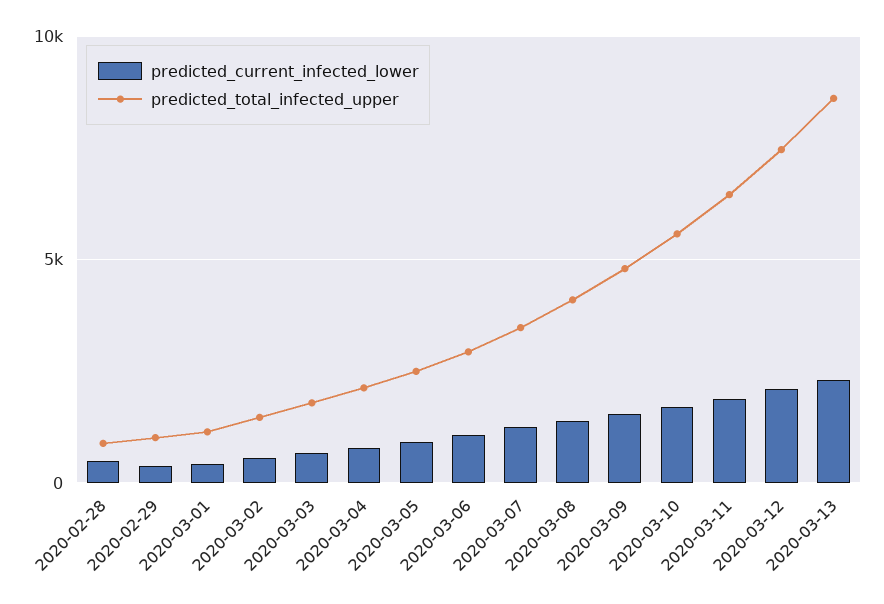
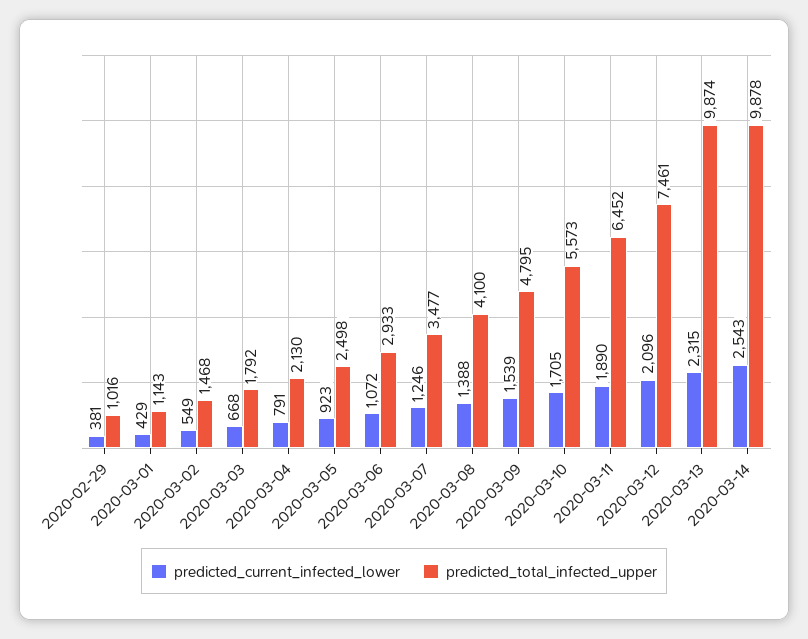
predicted_current_infected_lower, 2020-02-28: 500 -> none
predicted_total_infected_upper, 2020-02-28: 1000 -> none
predicted_total_infected_upper, 2020-03-13: 8500 -> 9874
predicted_current_infected_lower, 2020-03-14: none -> 2543
predicted_total_infected_upper, 2020-03-14: none -> 9878

